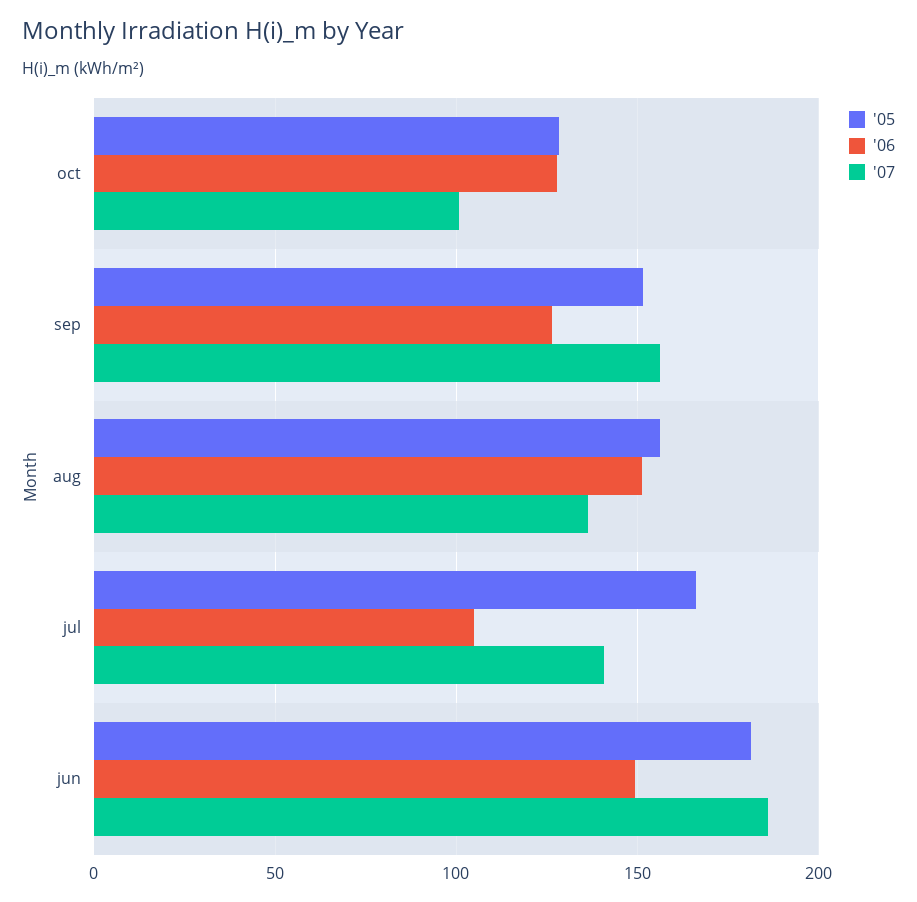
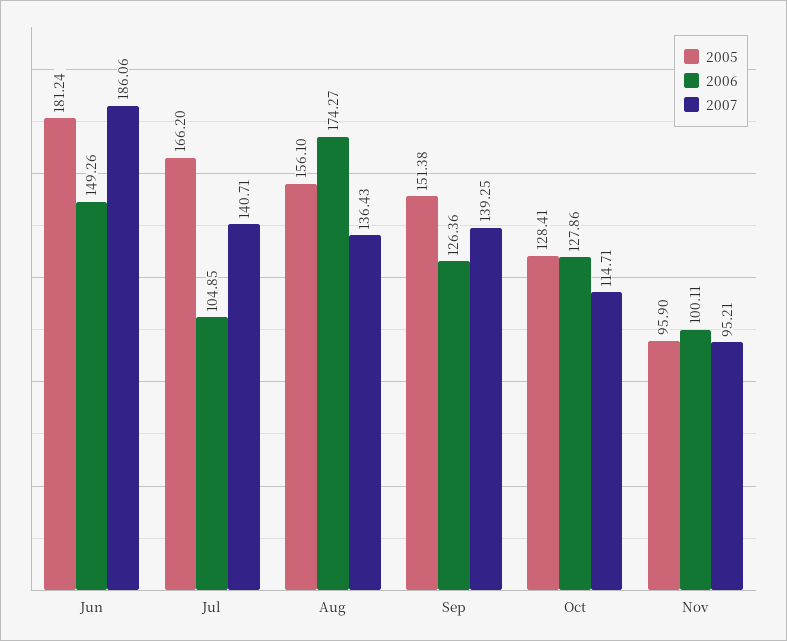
'07, oct: 100 -> 114.71
'07, sep: 155 -> 139.25
'06, aug: 150 -> 174.27
'05, Nov: none -> 95.9
'06, Nov: none -> 100.11
'07, Nov: none -> 95.21

